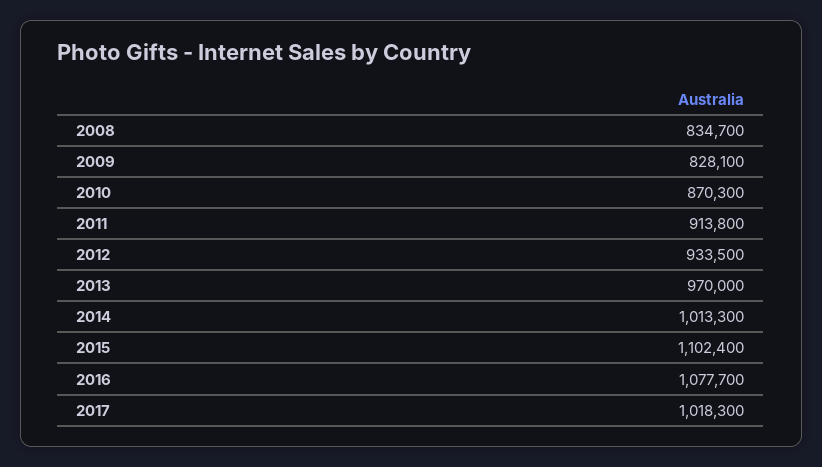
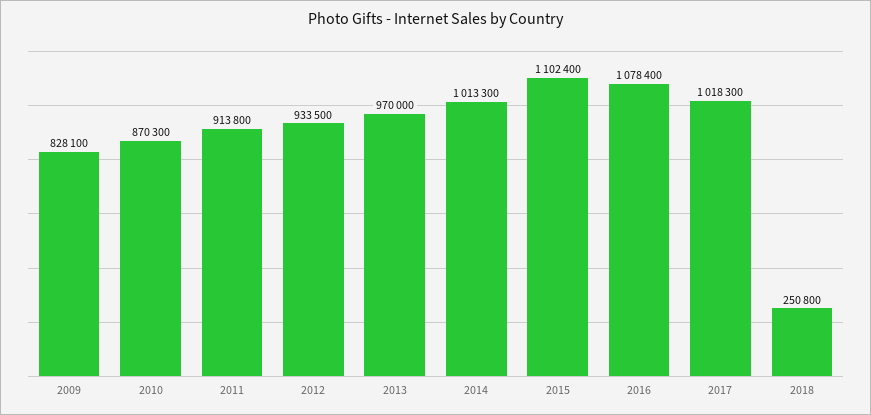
2008: 834700 -> none
2016: 1077700 -> 1078400
2018: none -> 250800

